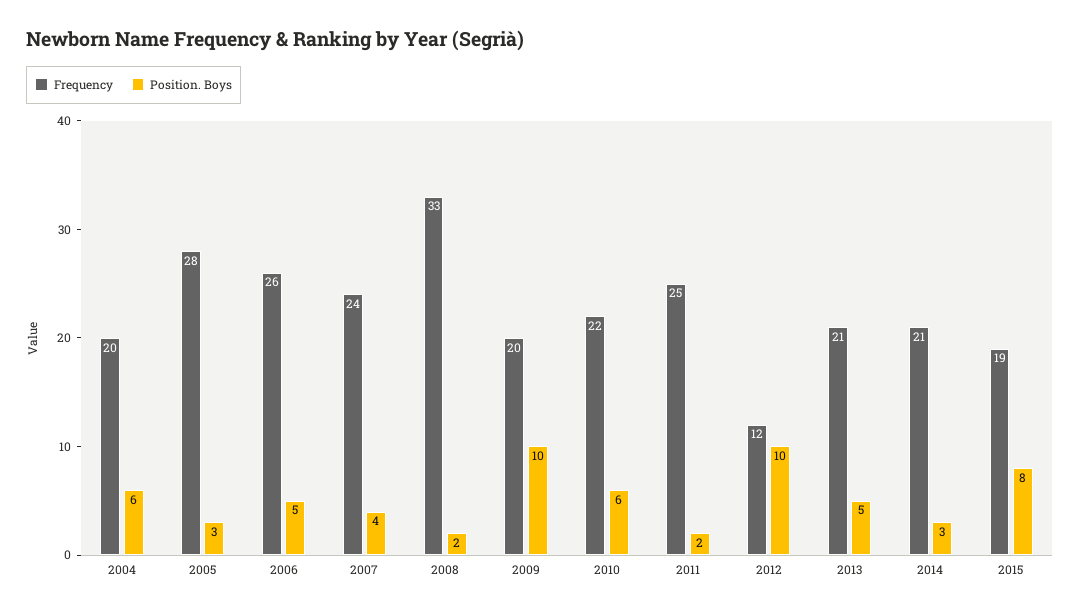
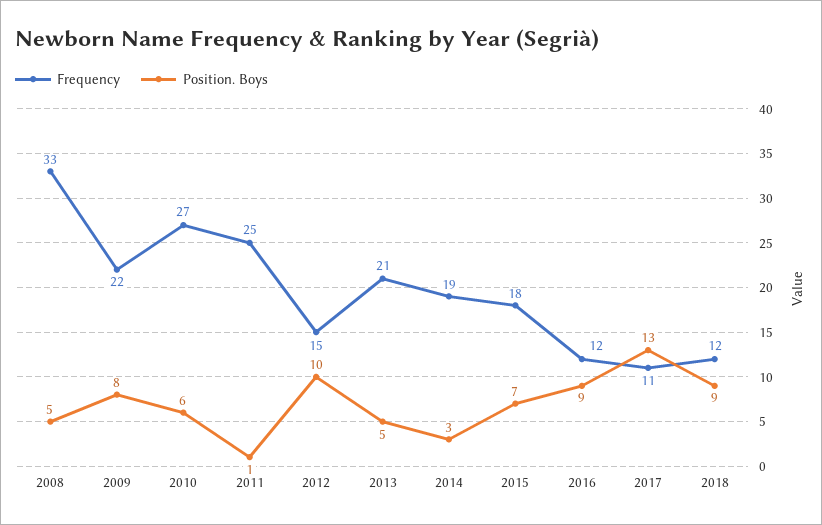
Frequency, 2004: 20 -> none
Position. Boys, 2004: 6 -> none
Frequency, 2005: 28 -> none
Position. Boys, 2005: 3 -> none
Frequency, 2006: 26 -> none
Position. Boys, 2006: 5 -> none
Frequency, 2007: 24 -> none
Position. Boys, 2007: 4 -> none
Position. Boys, 2008: 2 -> 5
Frequency, 2009: 20 -> 22
Position. Boys, 2009: 10 -> 8
Frequency, 2010: 22 -> 27
Position. Boys, 2011: 2 -> 1
Frequency, 2012: 12 -> 15
Frequency, 2014: 21 -> 19
Frequency, 2015: 19 -> 18
Position. Boys, 2015: 8 -> 7
Frequency, 2016: none -> 12
Position. Boys, 2016: none -> 9
Frequency, 2017: none -> 11
Position. Boys, 2017: none -> 13
Frequency, 2018: none -> 12
Position. Boys, 2018: none -> 9

